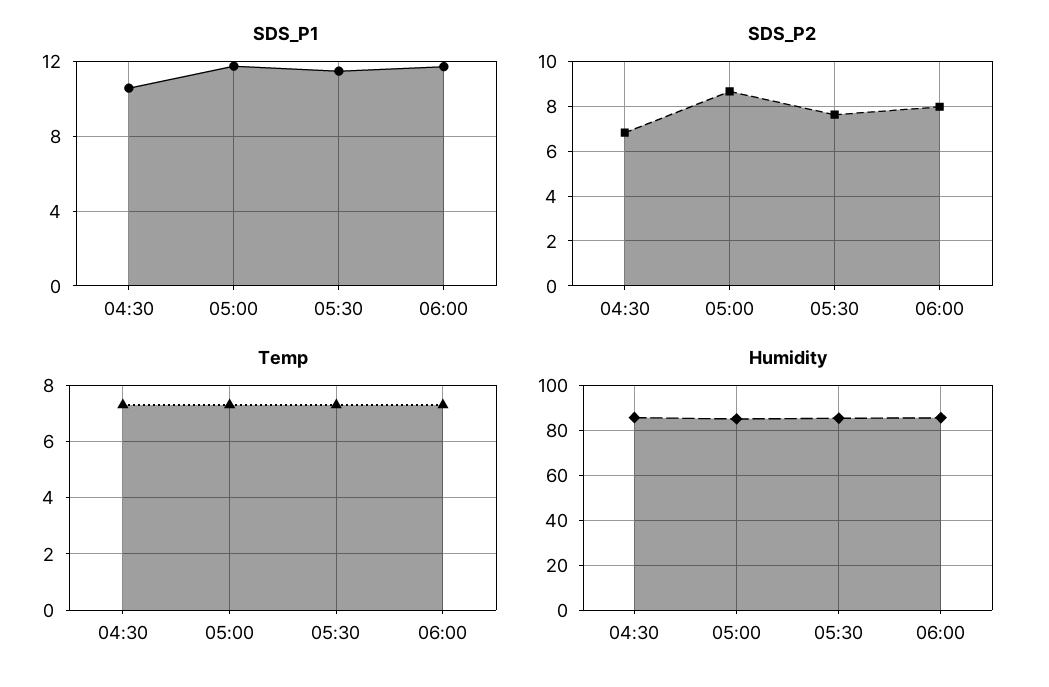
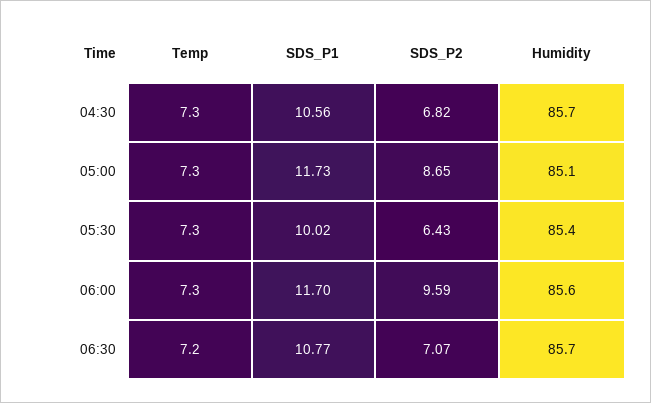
SDS_P1, 05:30: 11.5 -> 10.02
SDS_P2, 05:30: 7.5 -> 6.43
SDS_P2, 06:00: 8 -> 9.59
Temp, 06:30: none -> 7.2
SDS_P1, 06:30: none -> 10.77
SDS_P2, 06:30: none -> 7.07
Humidity, 06:30: none -> 85.7

